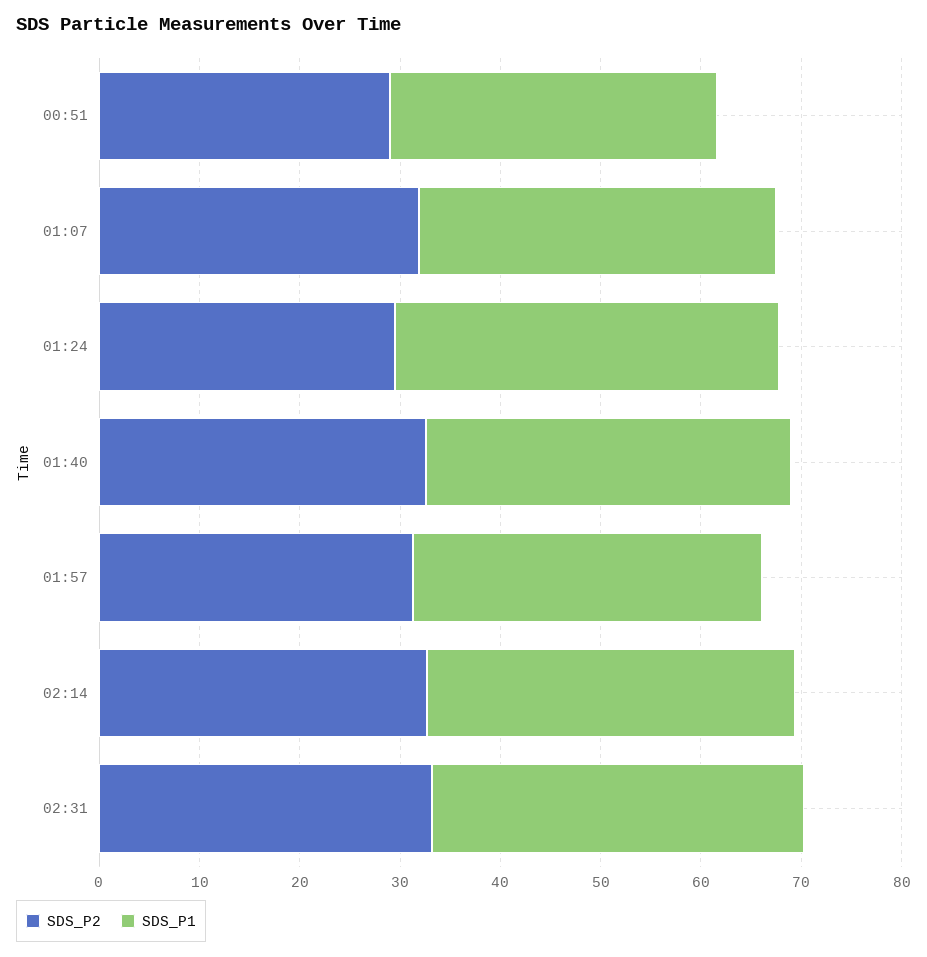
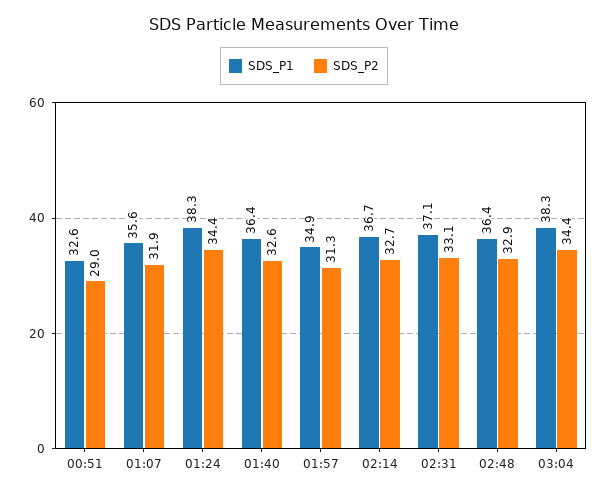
SDS_P2, 01:24: 30 -> 34.4
SDS_P1, 02:48: none -> 36.4
SDS_P2, 02:48: none -> 32.9
SDS_P1, 03:04: none -> 38.3
SDS_P2, 03:04: none -> 34.4

